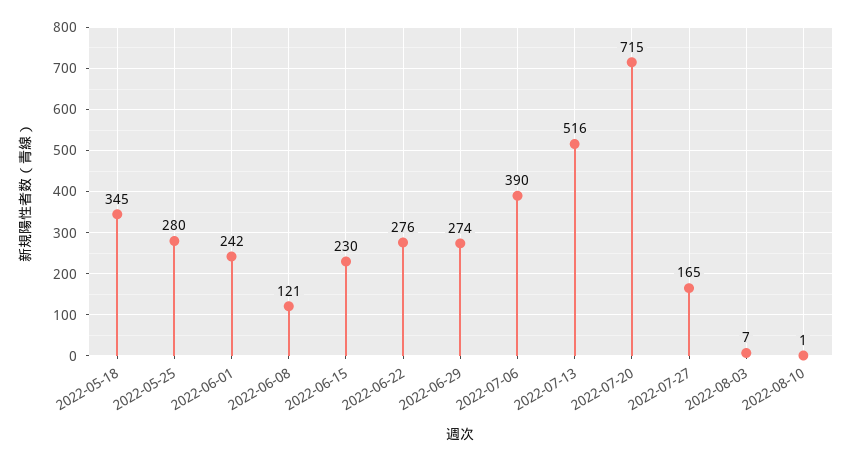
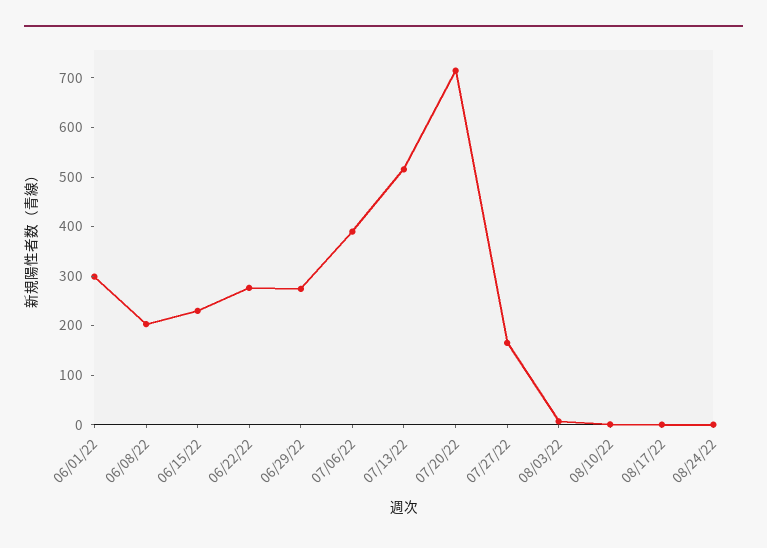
2022-05-18: 345 -> none
2022-05-25: 280 -> none
2022-06-01: 242 -> 300
2022-06-08: 121 -> 200
08/17/22: none -> 0
08/24/22: none -> 0

